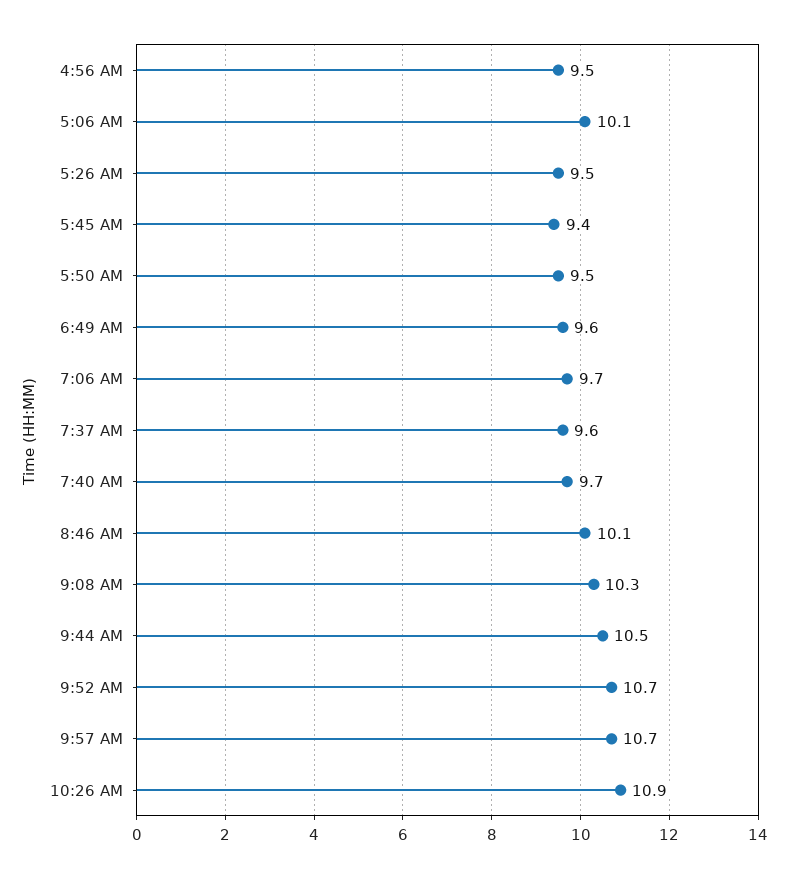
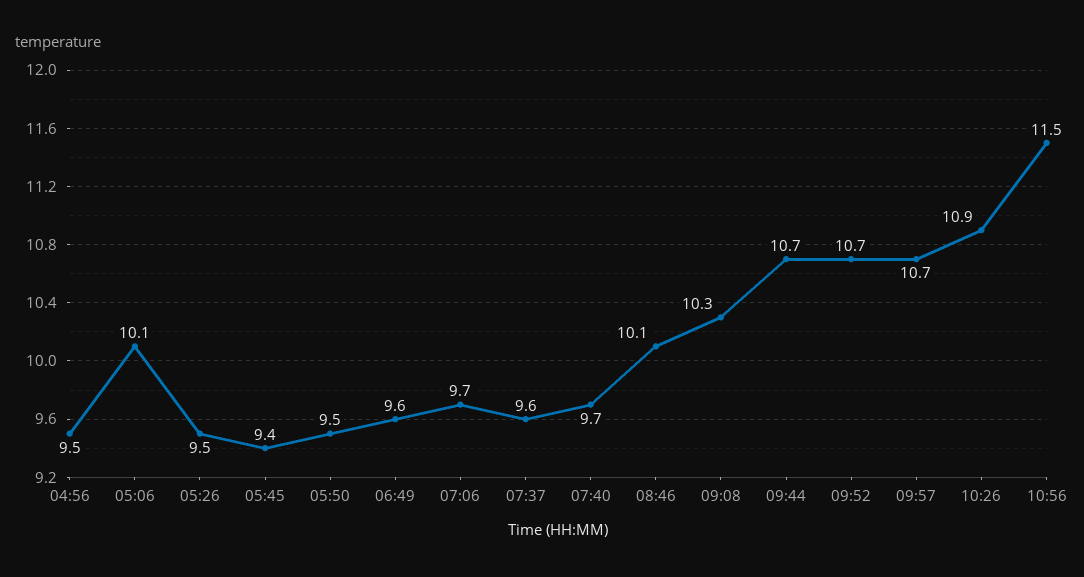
9:44 AM: 10.5 -> 10.7
10:56: none -> 11.5

